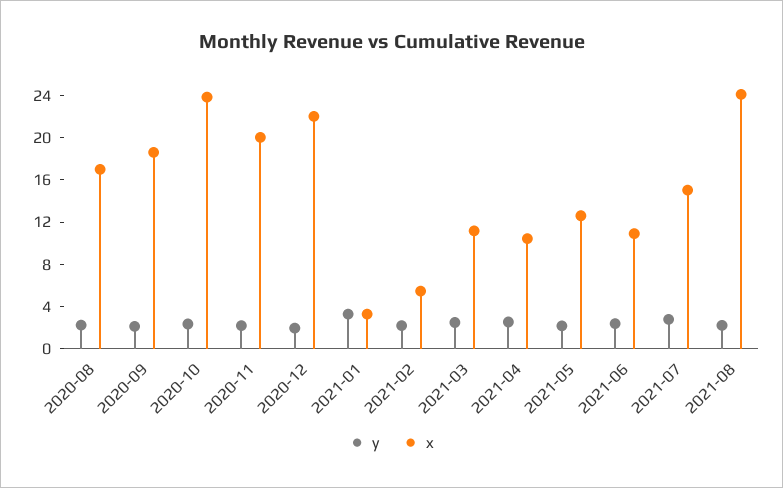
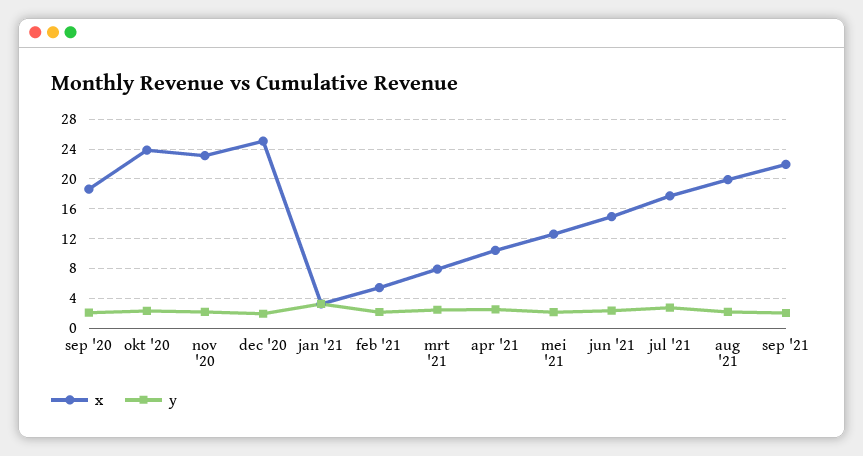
y, 2020-08: 2 -> none
x, 2020-08: 17 -> none
x, 2020-11: 20 -> 23
x, 2020-12: 22 -> 25
x, 2021-03: 11 -> 8
x, 2021-06: 11 -> 15
x, 2021-07: 15 -> 18
x, 2021-08: 24 -> 20
x, sep '21: none -> 22
y, sep '21: none -> 2

